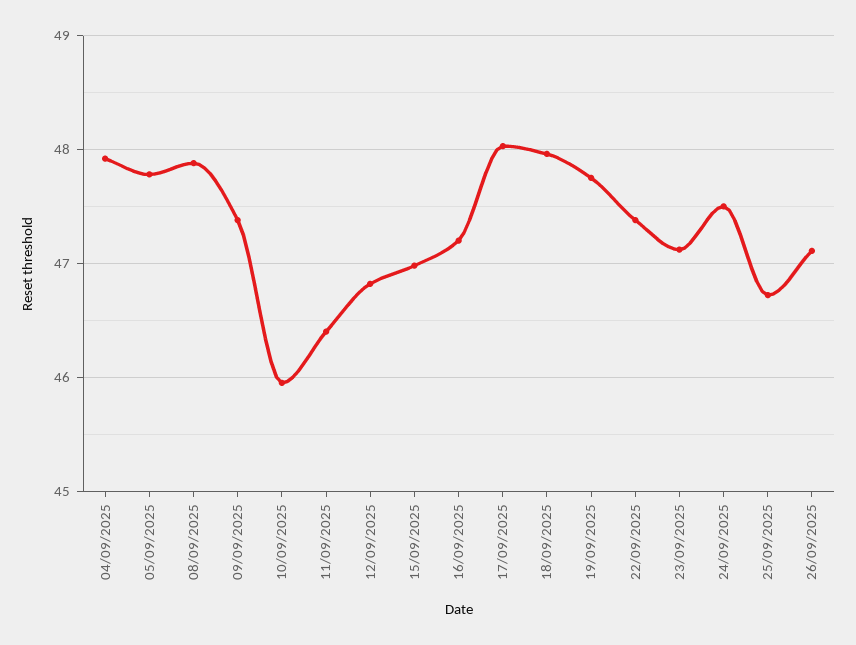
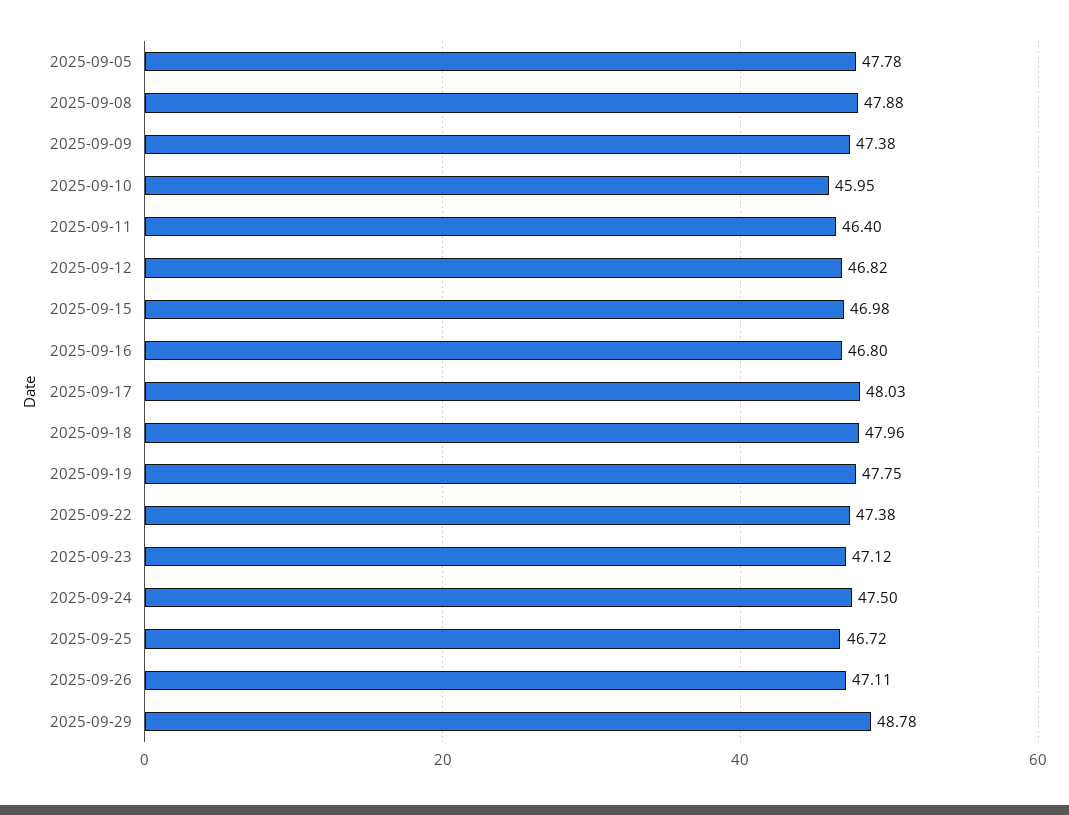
04/09/2025: 47.9 -> none
16/09/2025: 47.2 -> 46.8
2025-09-29: none -> 48.78

